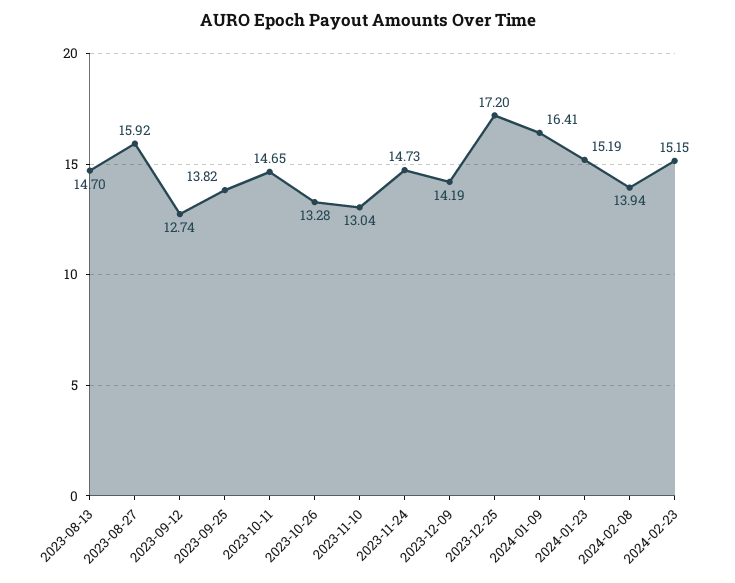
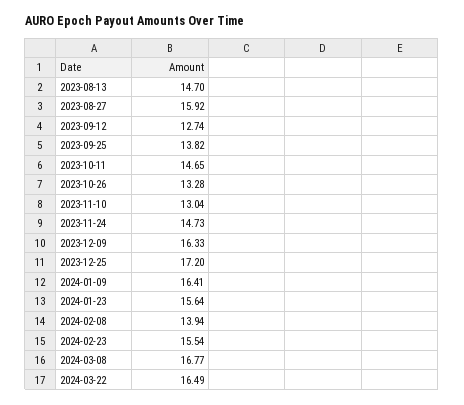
2023-12-09: 14.19 -> 16.33
2024-01-23: 15.19 -> 15.64
2024-02-23: 15.15 -> 15.54
2024-03-08: none -> 16.77
2024-03-22: none -> 16.49

